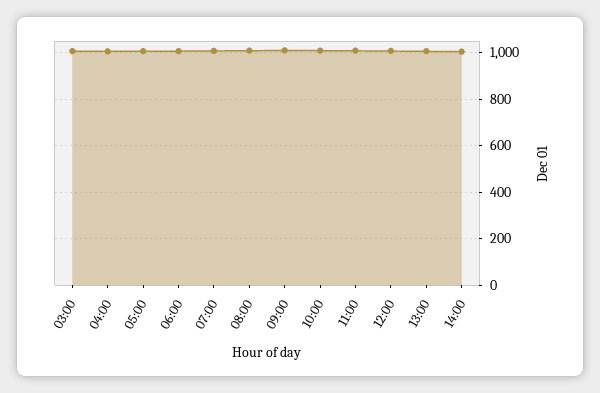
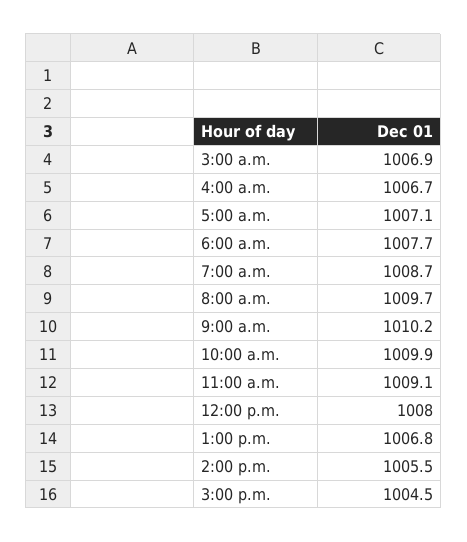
3:00 p.m.: none -> 1004.5

